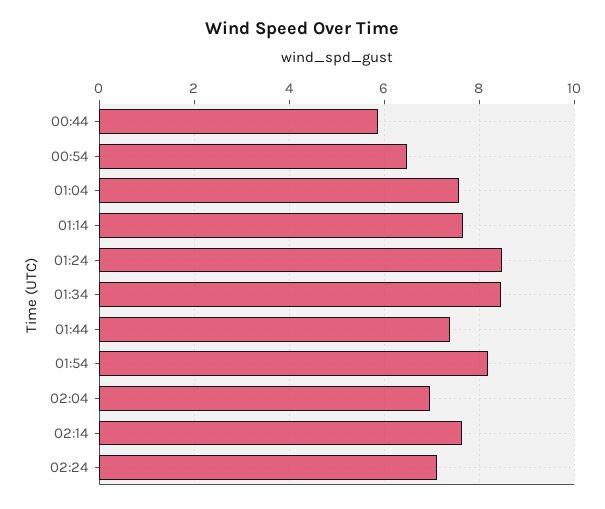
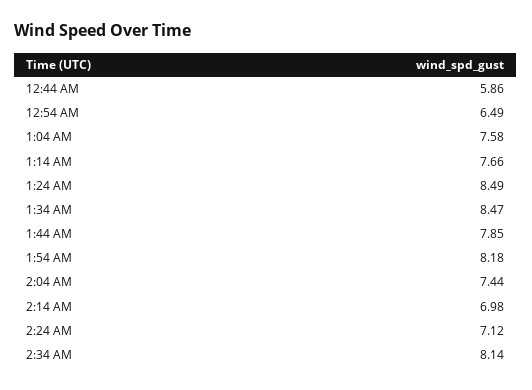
01:44: 7.4 -> 7.85
02:04: 7 -> 7.44
02:14: 7.6 -> 6.98
2:34 AM: none -> 8.14

